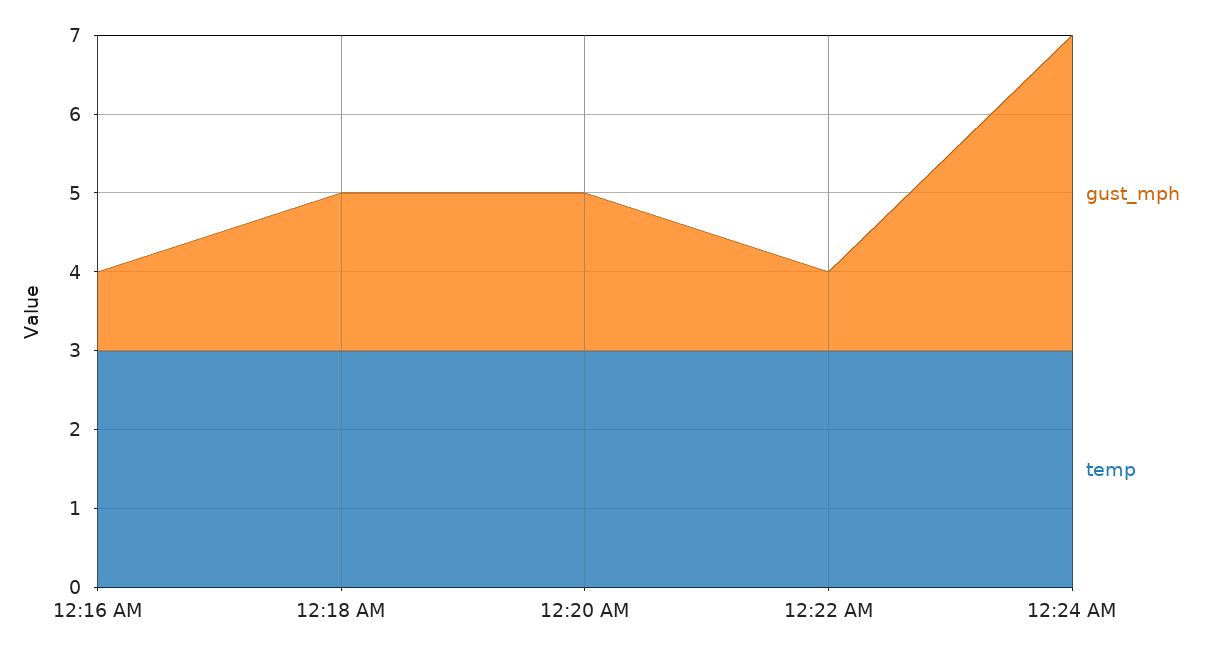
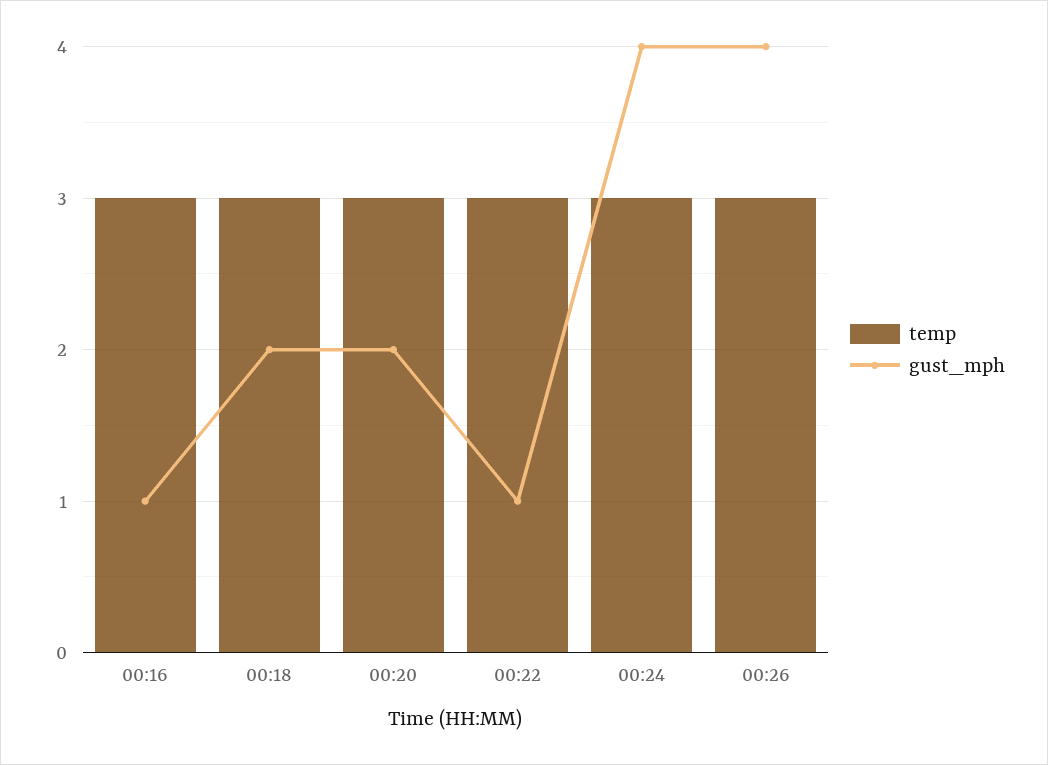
temp, 00:26: none -> 3
gust_mph, 00:26: none -> 4

